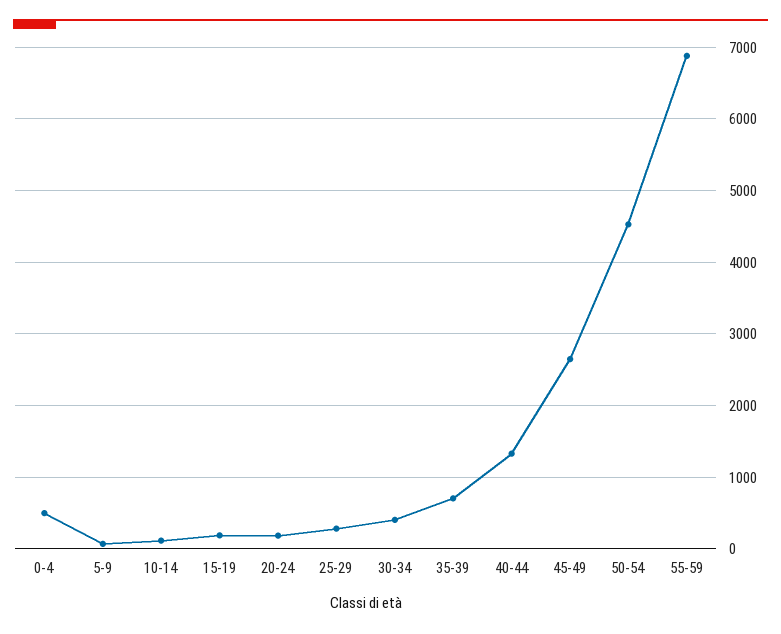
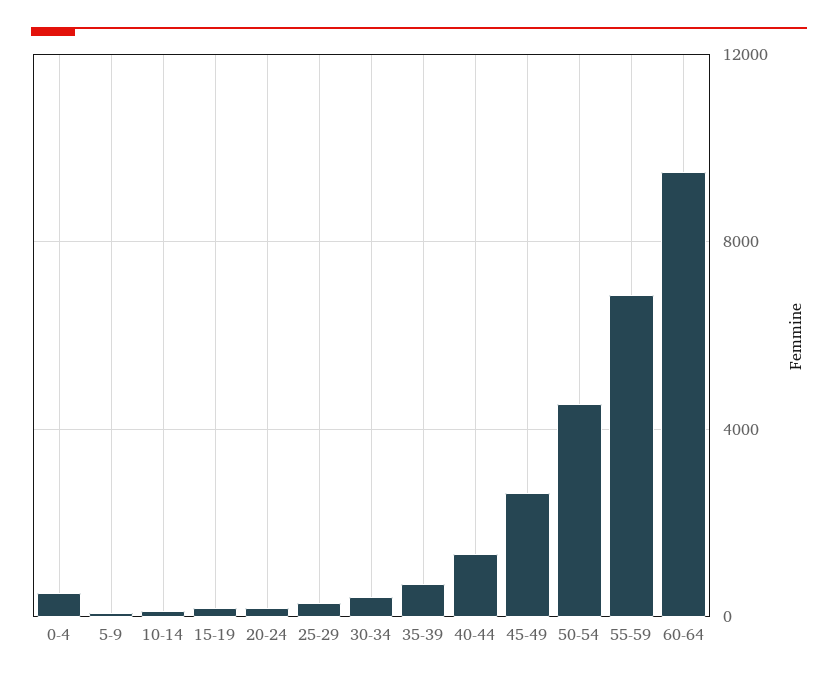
60-64: none -> 9500

